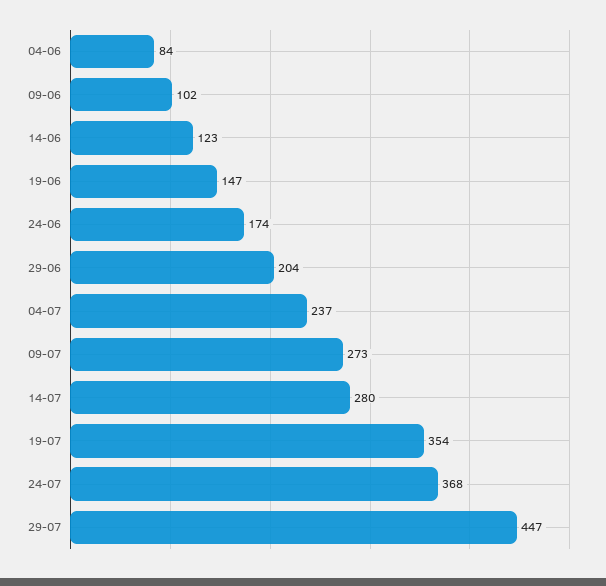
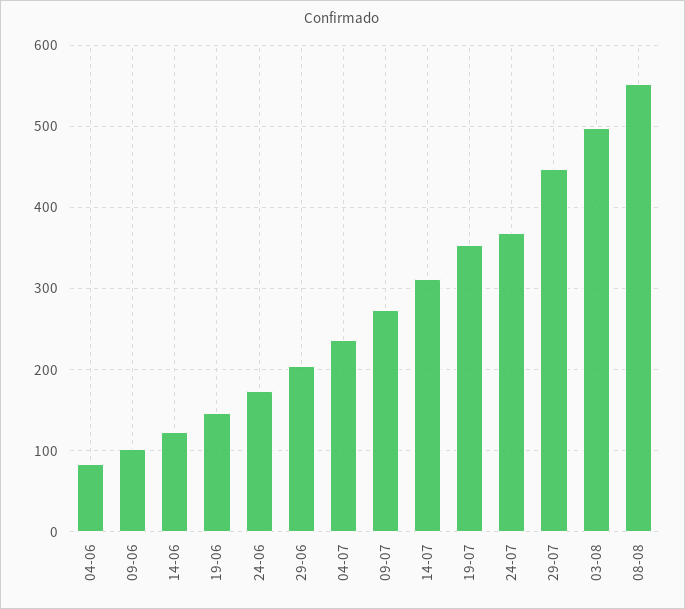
14-07: 280 -> 310
03-08: none -> 500
08-08: none -> 550

